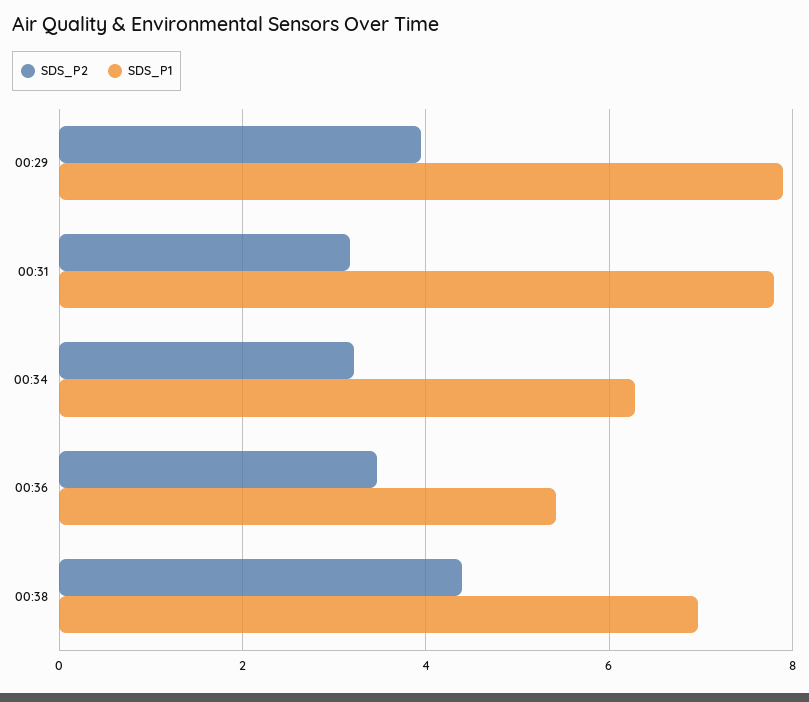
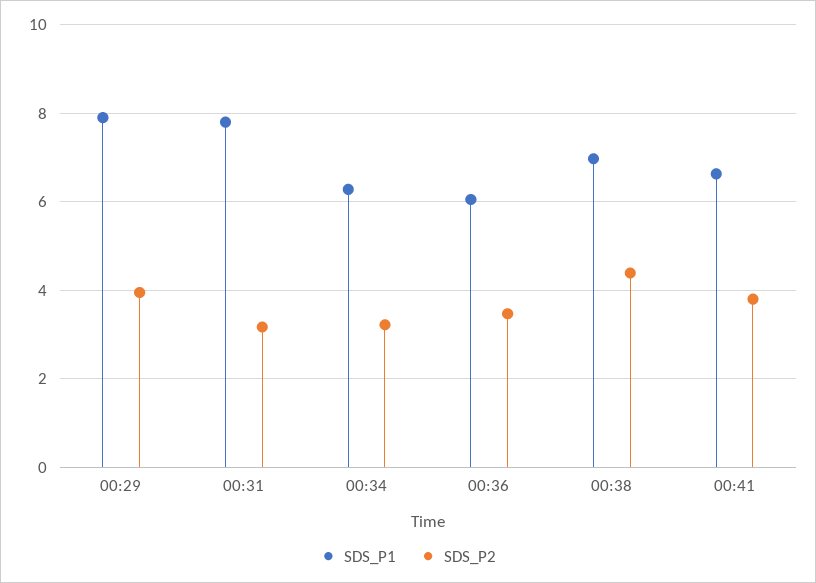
SDS_P1, 00:36: 5.4 -> 6
SDS_P1, 00:41: none -> 6.6
SDS_P2, 00:41: none -> 3.8

